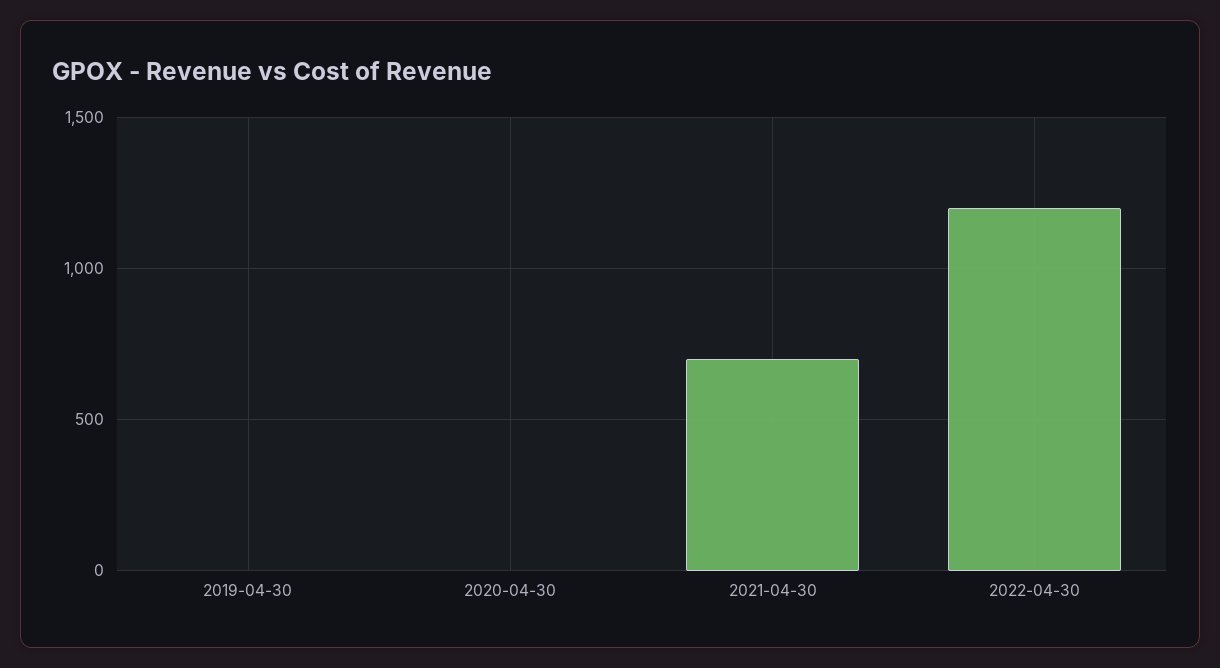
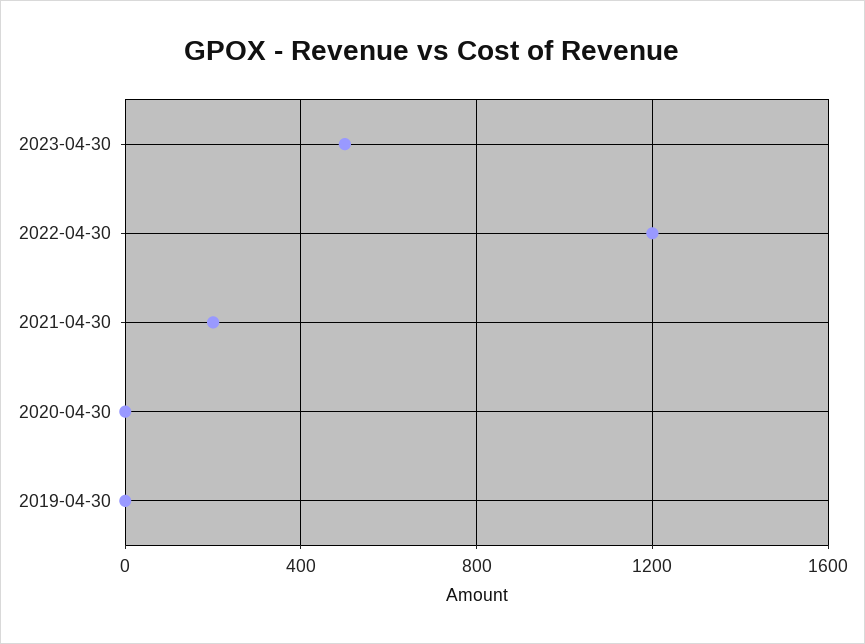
2021-04-30: 700 -> 200
2023-04-30: none -> 500

